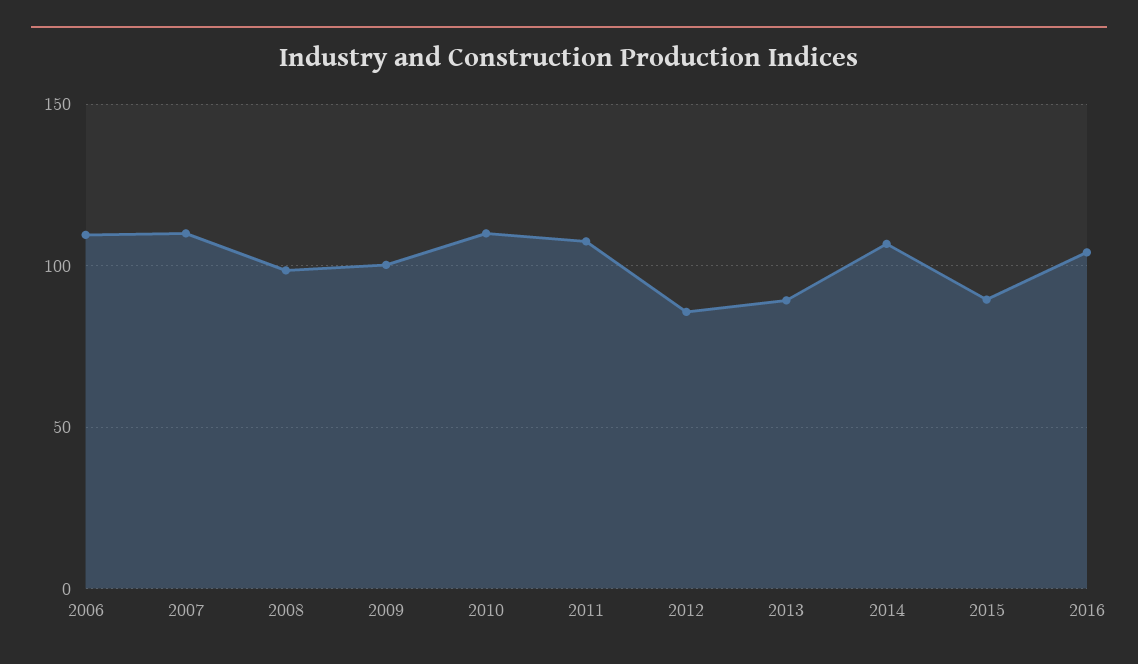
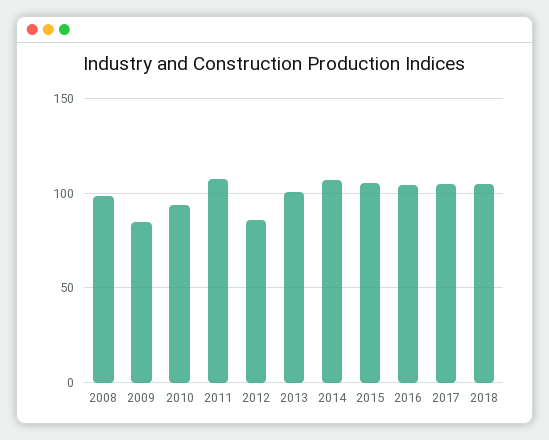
2006: 110 -> none
2007: 110 -> none
2009: 100 -> 85
2010: 110 -> 95
2013: 90 -> 100
2015: 90 -> 105
2017: none -> 105
2018: none -> 105

